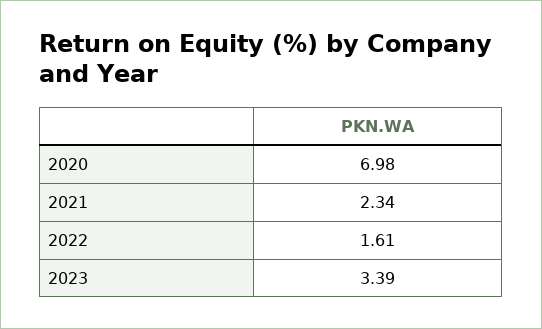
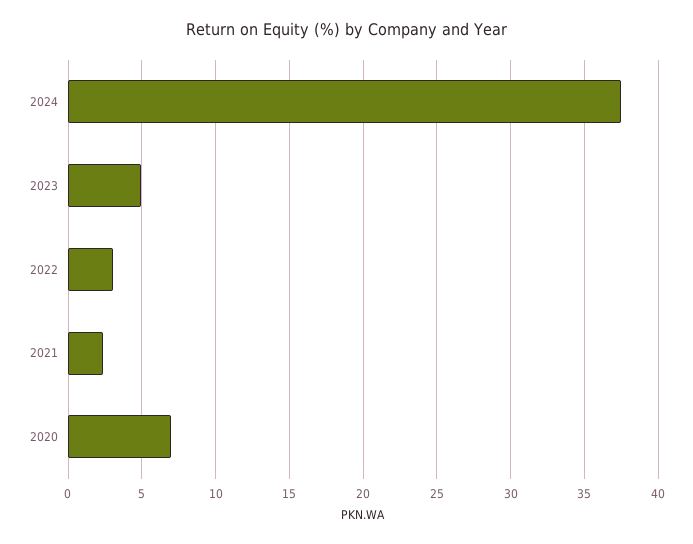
2022: 1.61 -> 3
2023: 3.39 -> 5
2024: none -> 37.5

